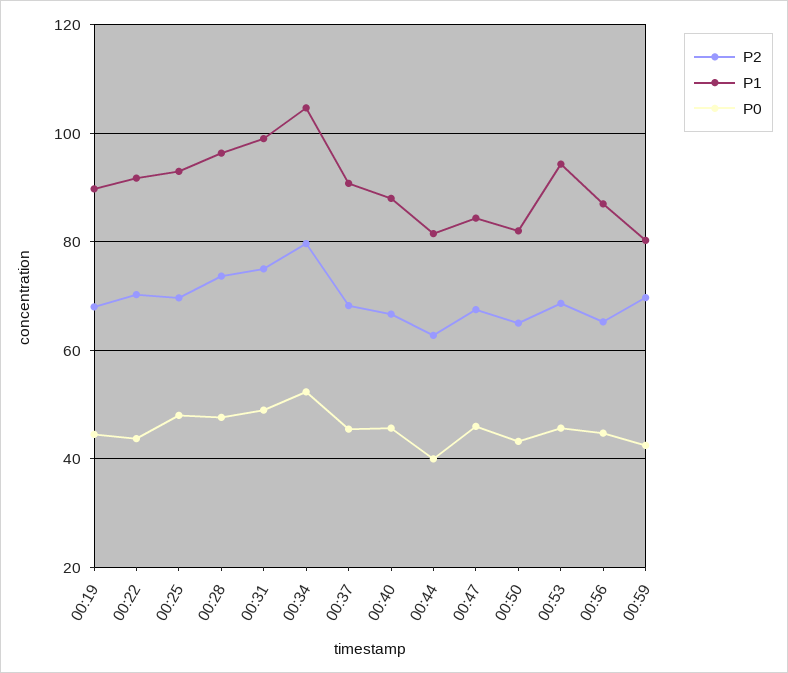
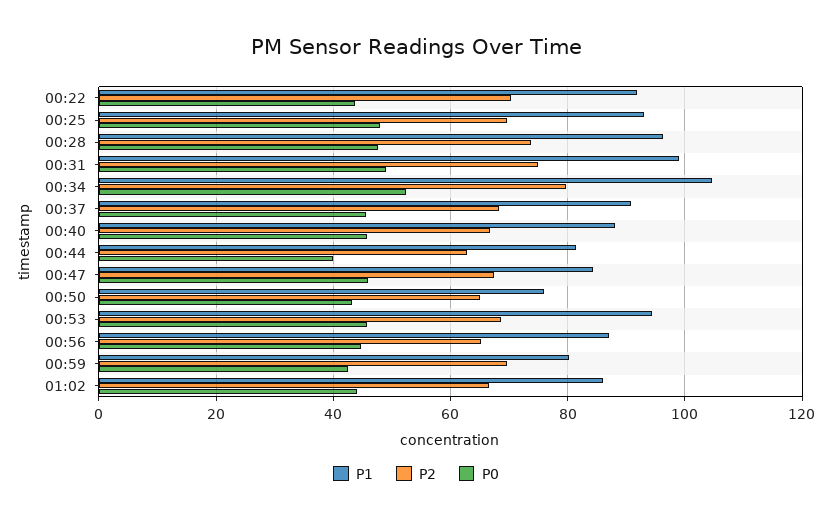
P2, 00:19: 68 -> none
P1, 00:19: 90 -> none
P0, 00:19: 44 -> none
P1, 00:50: 82 -> 76
P1, 01:02: none -> 86
P2, 01:02: none -> 66
P0, 01:02: none -> 44

